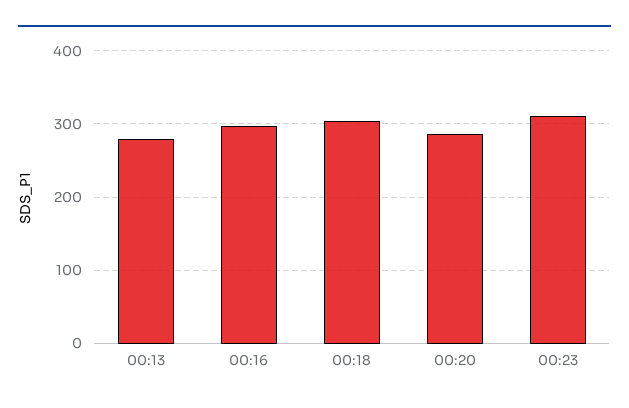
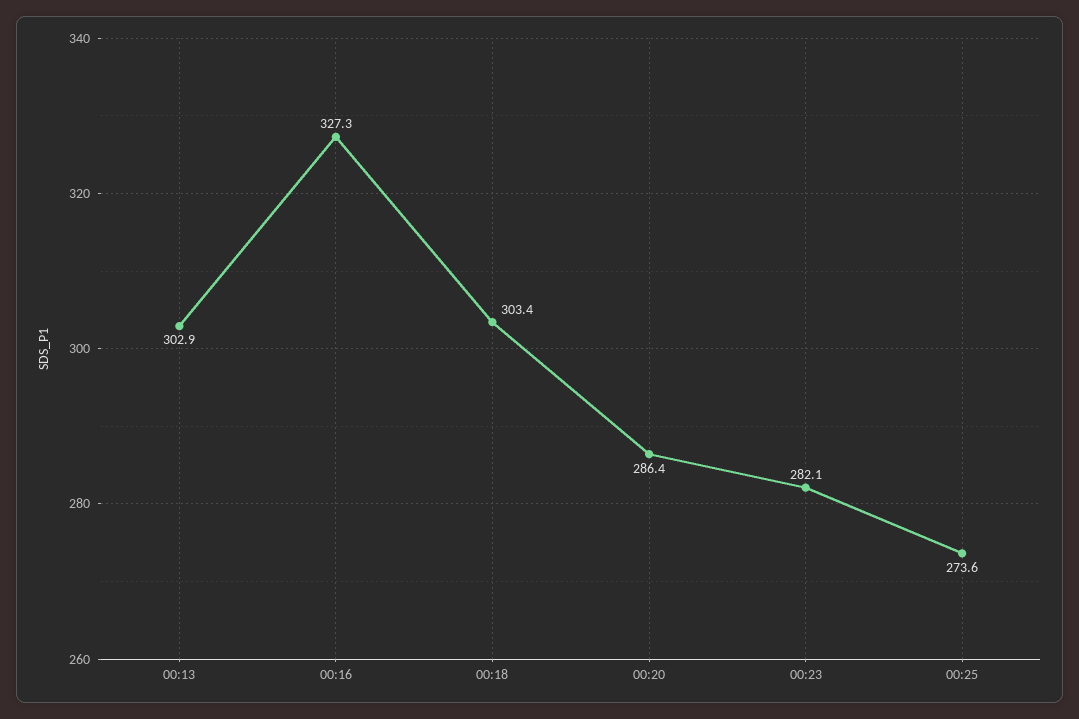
00:13: 280 -> 302.9
00:16: 300 -> 327.3
00:23: 310 -> 282.1
00:25: none -> 273.6

